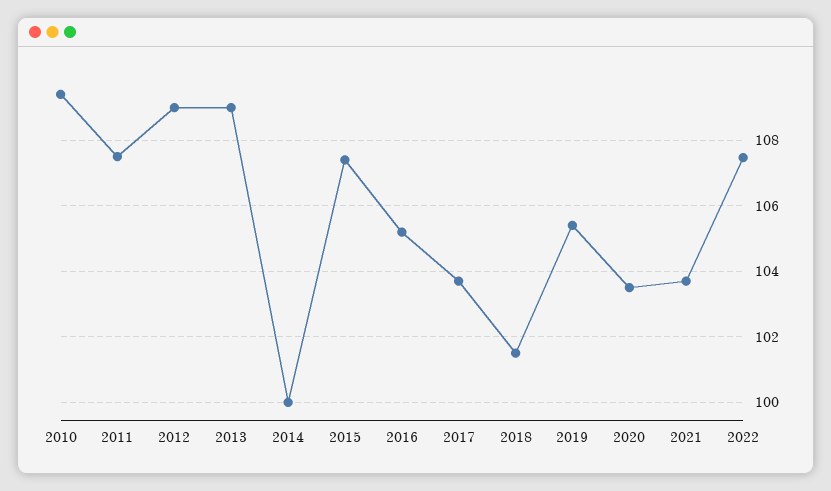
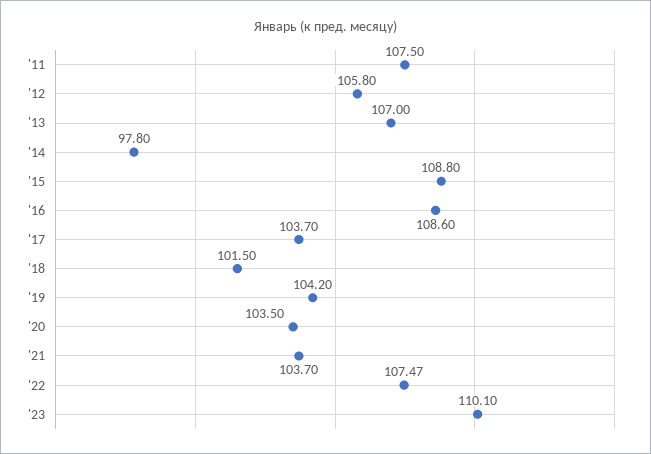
2010: 109.4 -> none
2012: 109 -> 105.8
2013: 109 -> 107
2014: 100 -> 97.8
2015: 107.4 -> 108.8
2016: 105.2 -> 108.6
2019: 105.4 -> 104.2
'23: none -> 110.1

